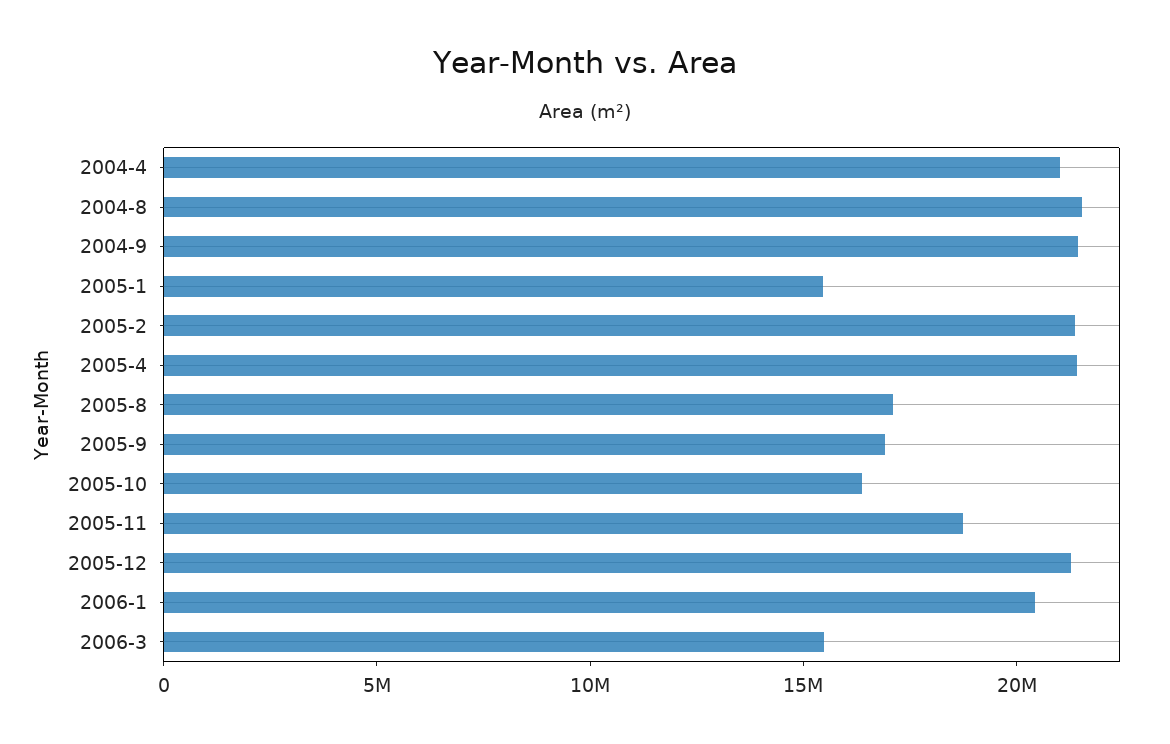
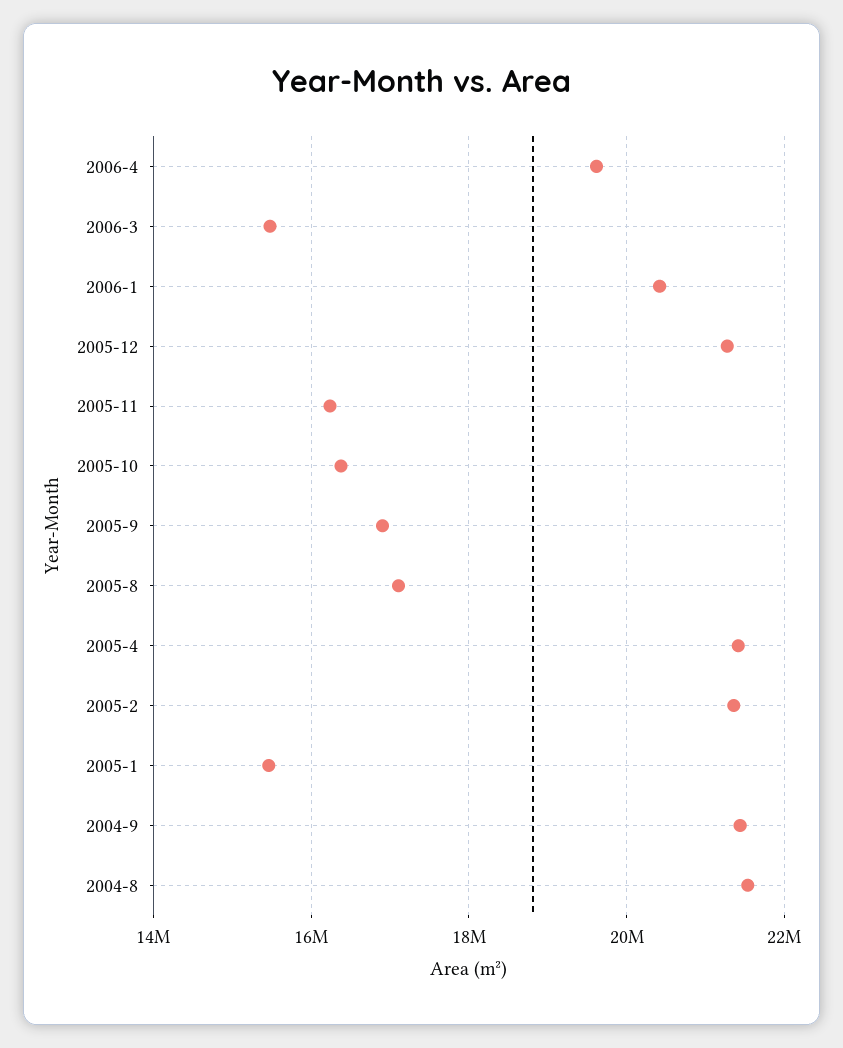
2004-4: 21000000 -> none
2005-11: 19000000 -> 16200000
2006-4: none -> 19600000

